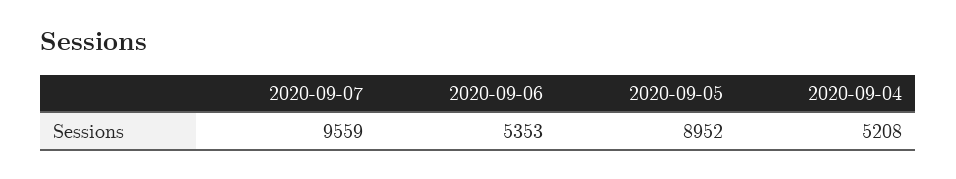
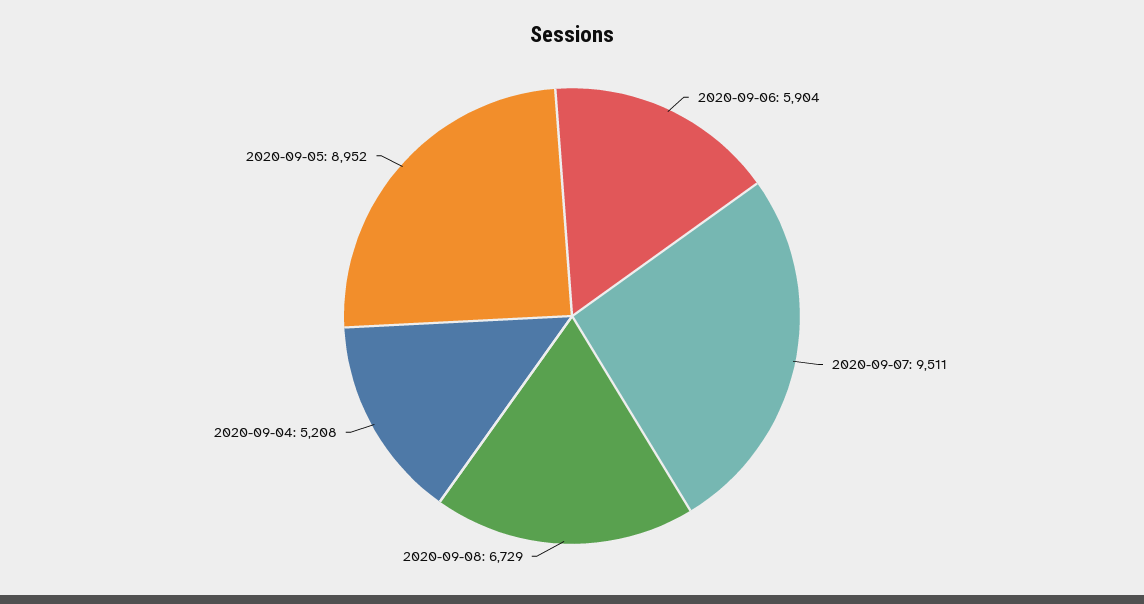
2020-09-07: 9559 -> 9511
2020-09-06: 5353 -> 5904
2020-09-08: none -> 6729

